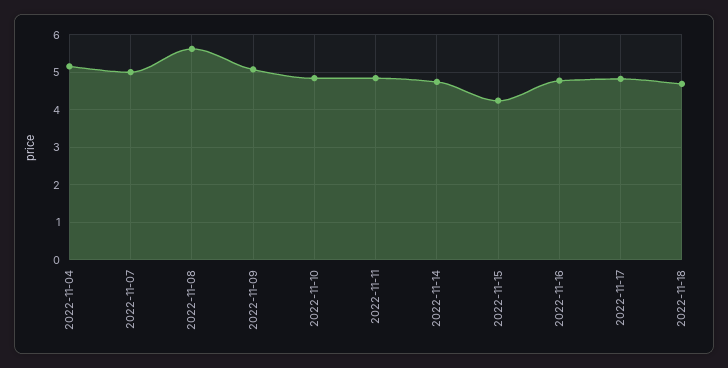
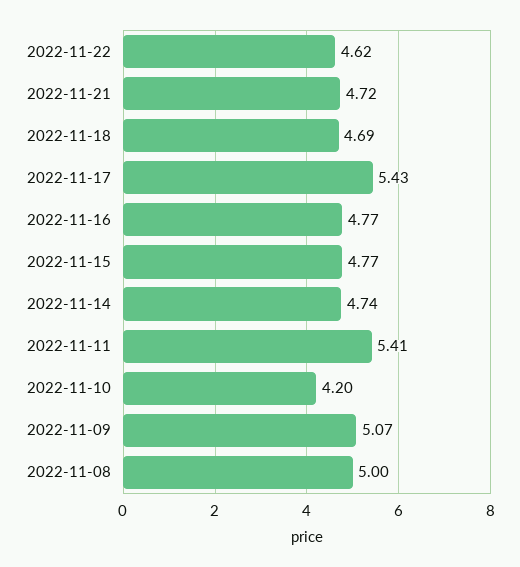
2022-11-04: 5.2 -> none
2022-11-07: 5 -> none
2022-11-08: 5.6 -> 5
2022-11-10: 4.8 -> 4.2
2022-11-11: 4.8 -> 5.41
2022-11-15: 4.2 -> 4.77
2022-11-17: 4.8 -> 5.43
2022-11-22: none -> 4.62
2022-11-21: none -> 4.72

